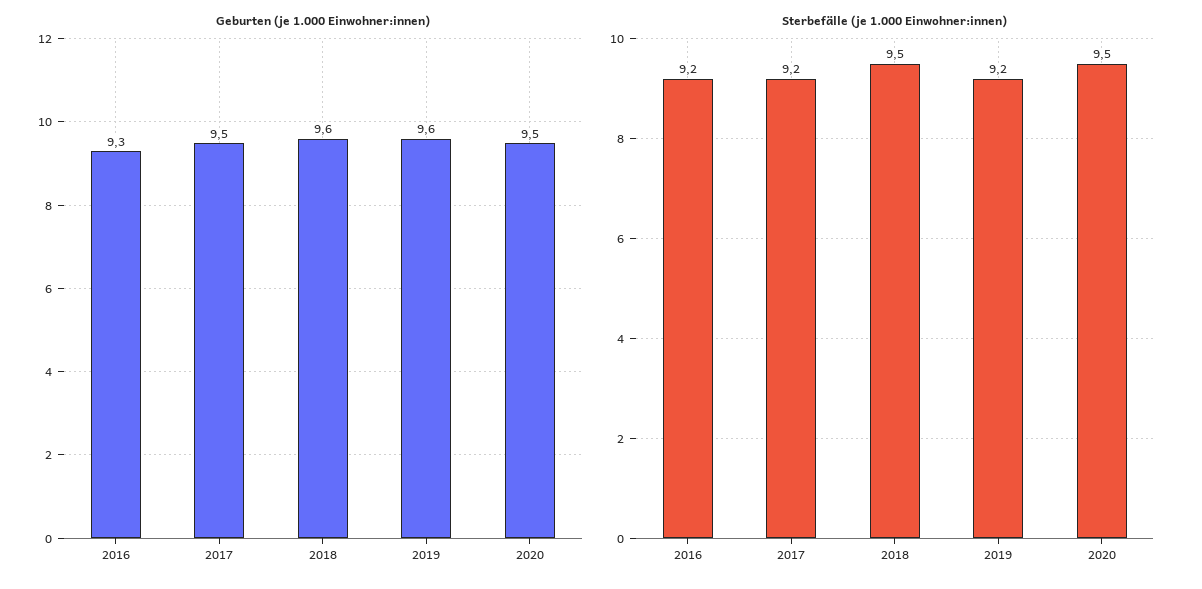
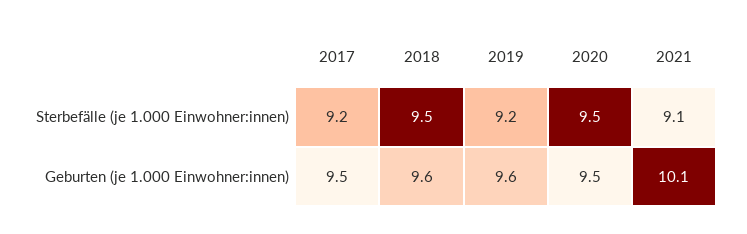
Geburten (je 1.000 Einwohner:innen), 2016: 9.3 -> none
Sterbefälle (je 1.000 Einwohner:innen), 2016: 9.2 -> none
Sterbefälle (je 1.000 Einwohner:innen), 2021: none -> 9.1
Geburten (je 1.000 Einwohner:innen), 2021: none -> 10.1

